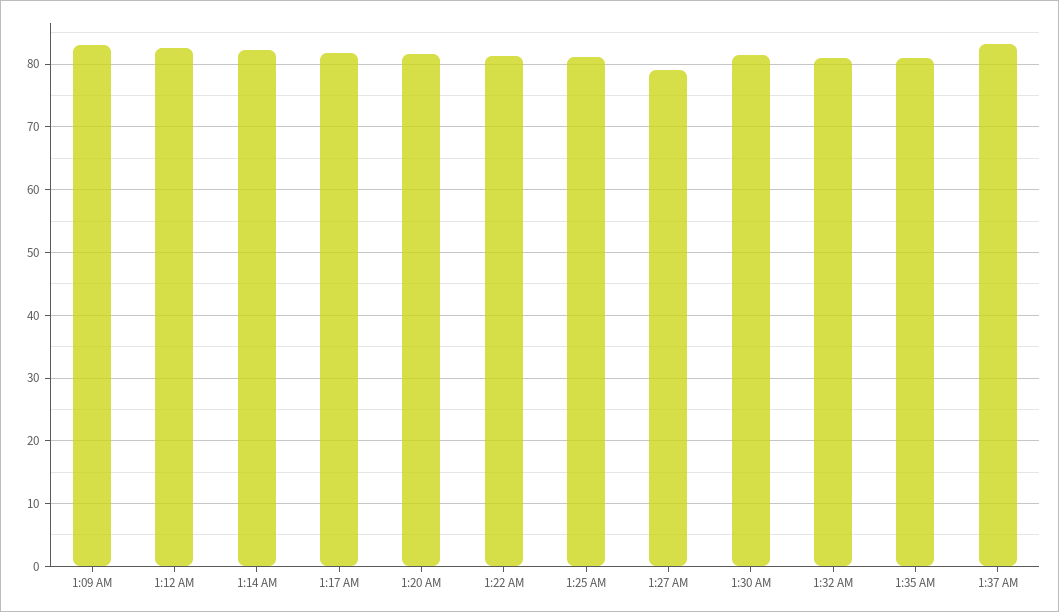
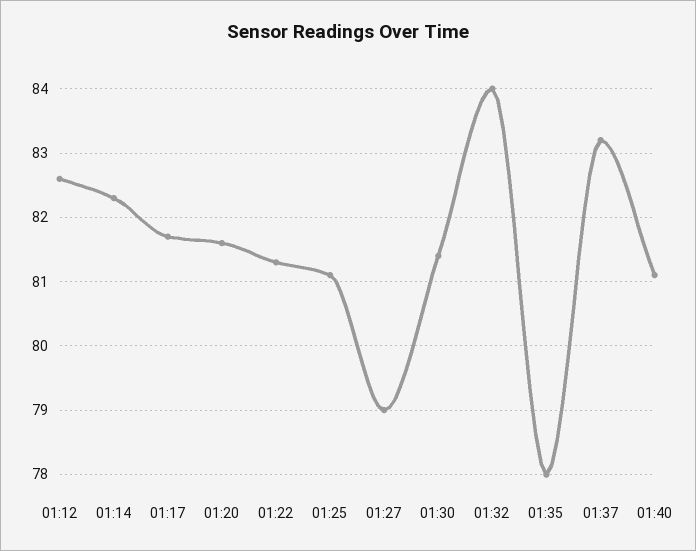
1:09 AM: 83 -> none
1:32 AM: 81 -> 84
1:35 AM: 81 -> 78
01:40: none -> 81.1

